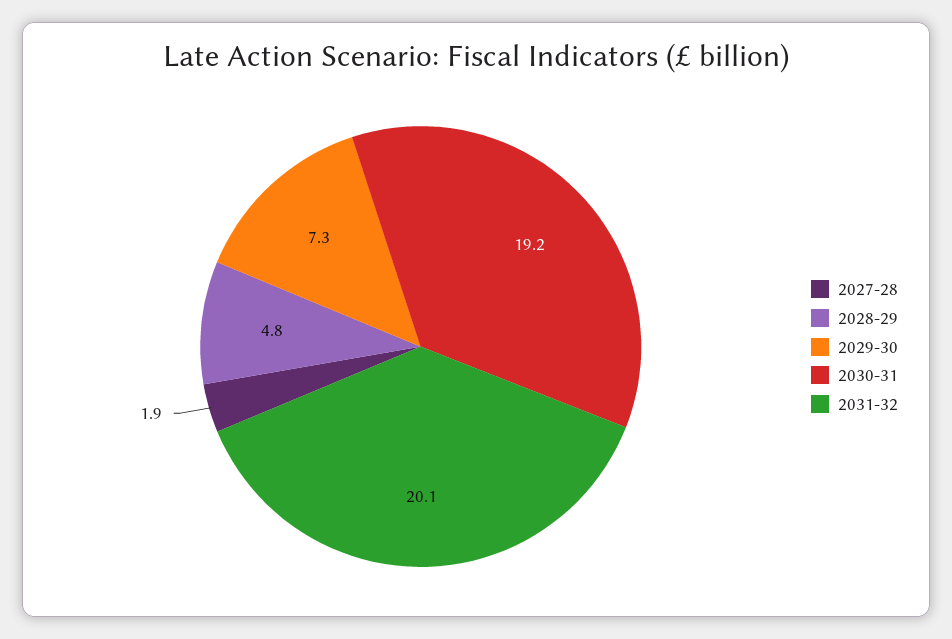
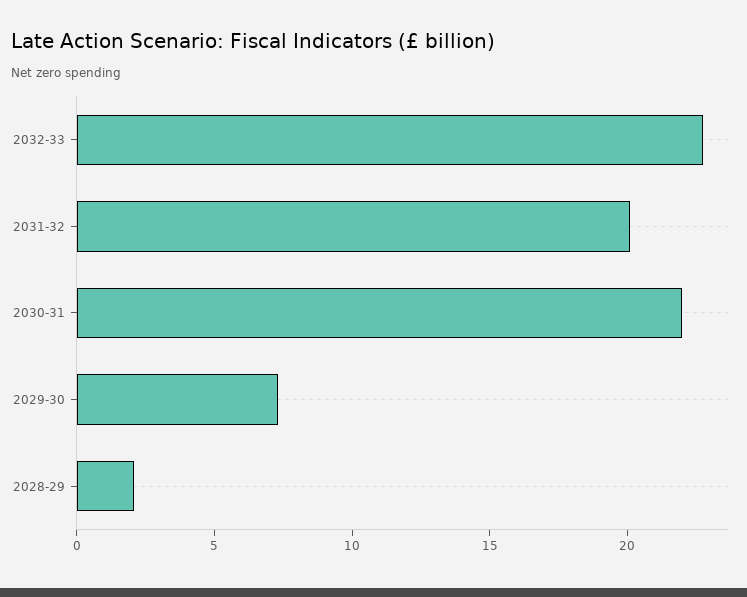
2027-28: 1.9 -> none
2028-29: 4.8 -> 2
2030-31: 19.2 -> 22
2032-33: none -> 23

